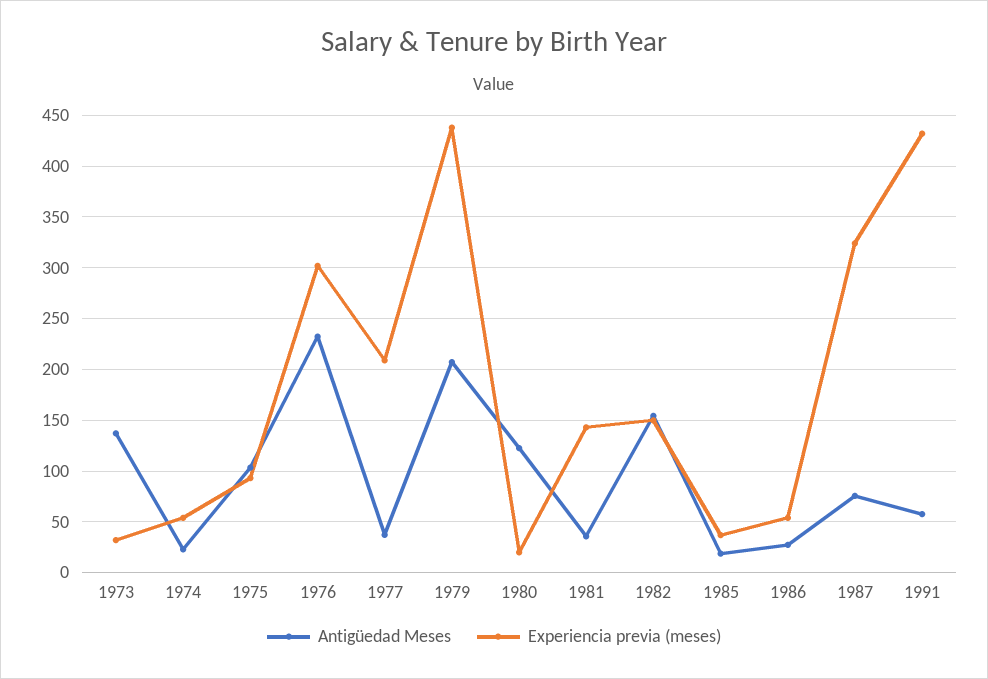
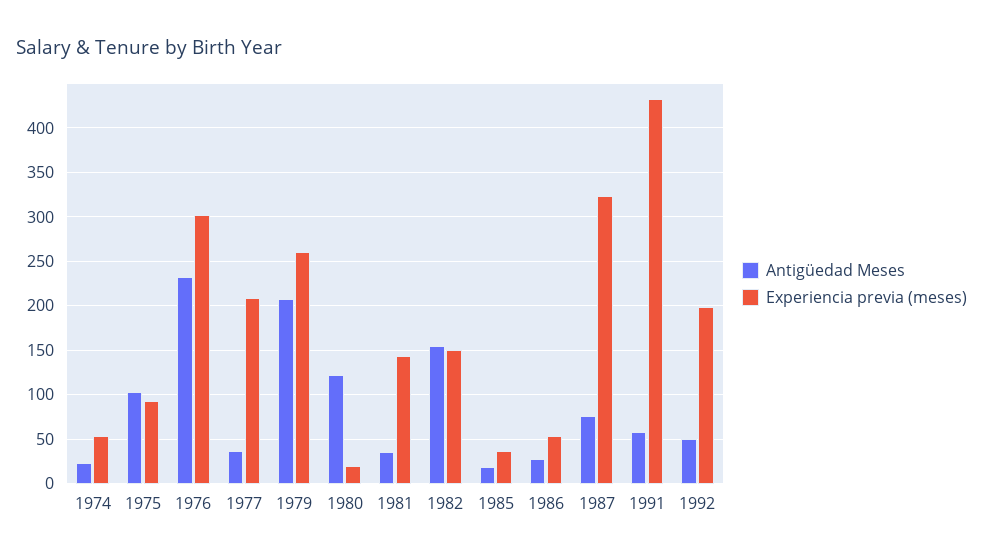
Antigüedad Meses, 1973: 140 -> none
Experiencia previa (meses), 1973: 30 -> none
Experiencia previa (meses), 1979: 440 -> 260
Antigüedad Meses, 1992: none -> 50
Experiencia previa (meses), 1992: none -> 200

